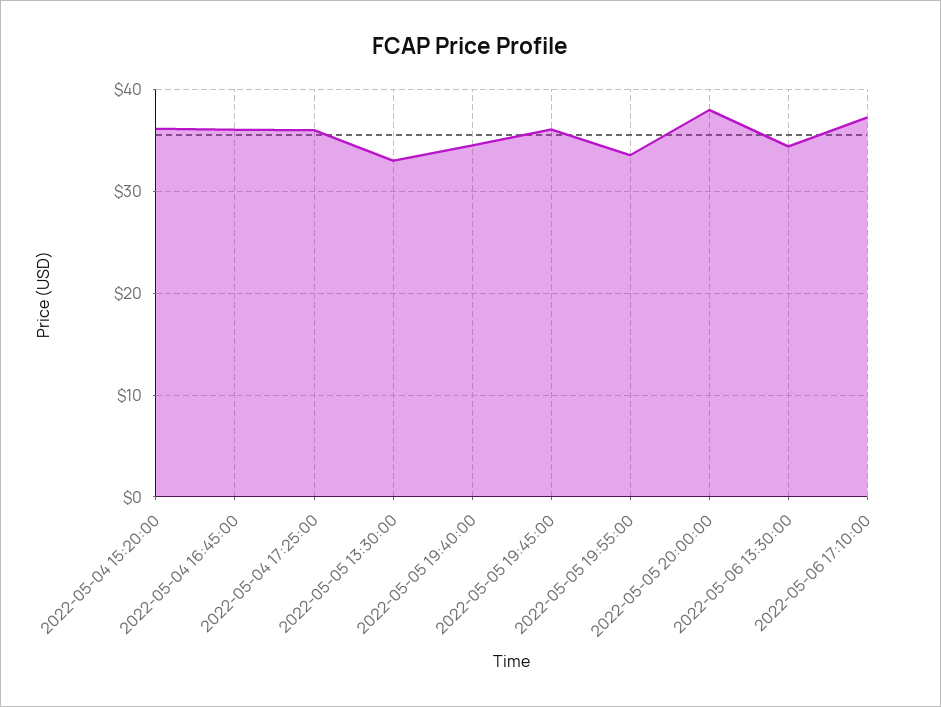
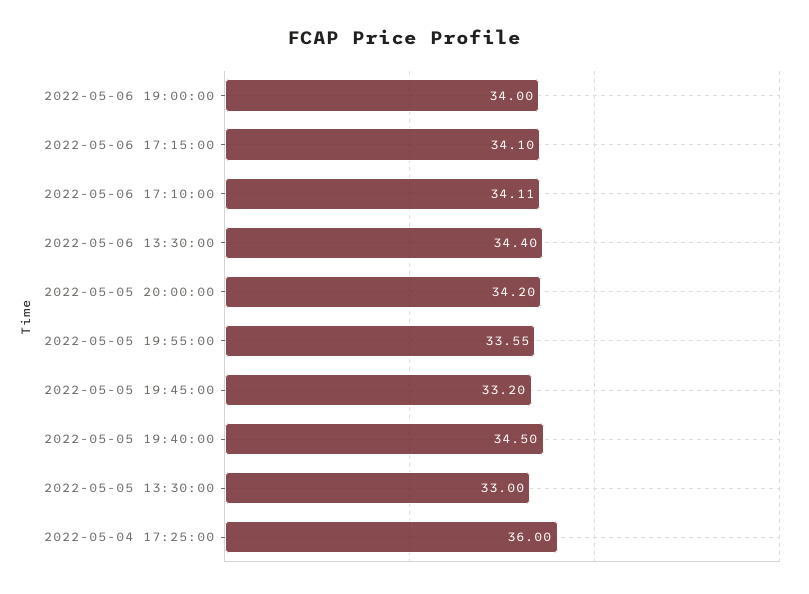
2022-05-04 15:20:00: 36 -> none
2022-05-04 16:45:00: 36 -> none
2022-05-05 19:45:00: 36 -> 33.2
2022-05-05 20:00:00: 38 -> 34.2
2022-05-06 17:10:00: 37 -> 34.11
2022-05-06 19:00:00: none -> 34
2022-05-06 17:15:00: none -> 34.1

